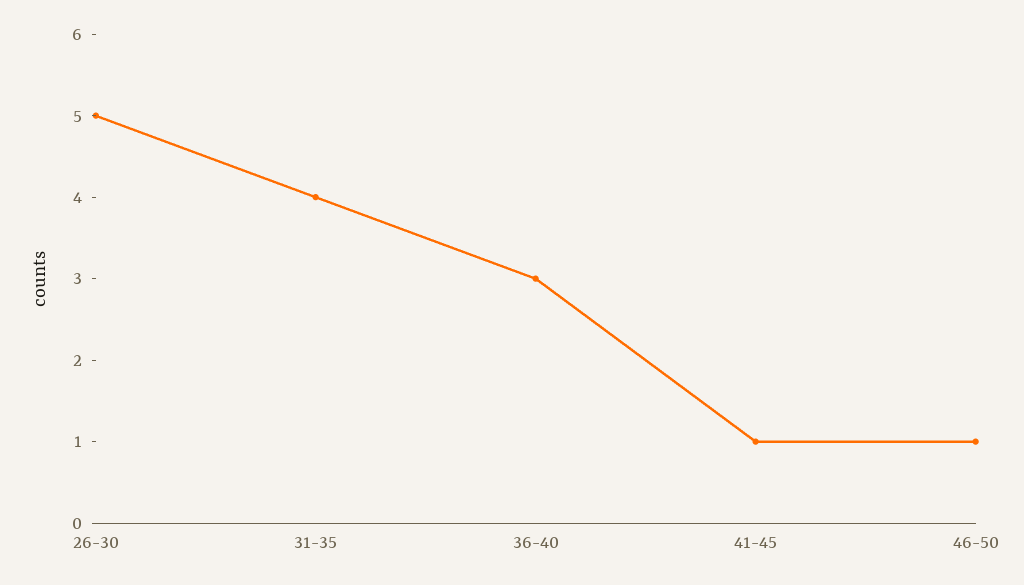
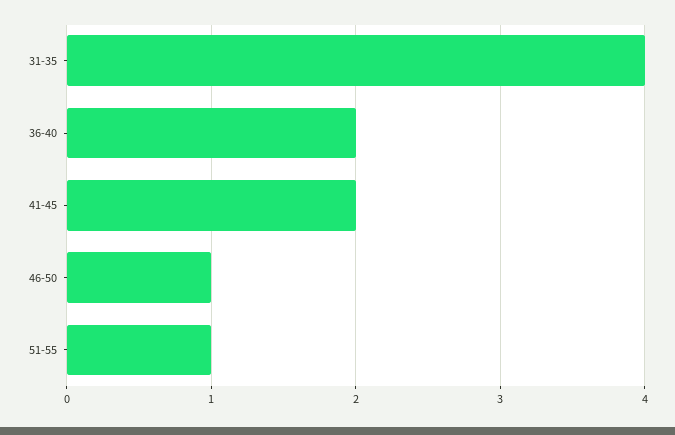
26-30: 5 -> none
36-40: 3 -> 2
41-45: 1 -> 2
51-55: none -> 1

